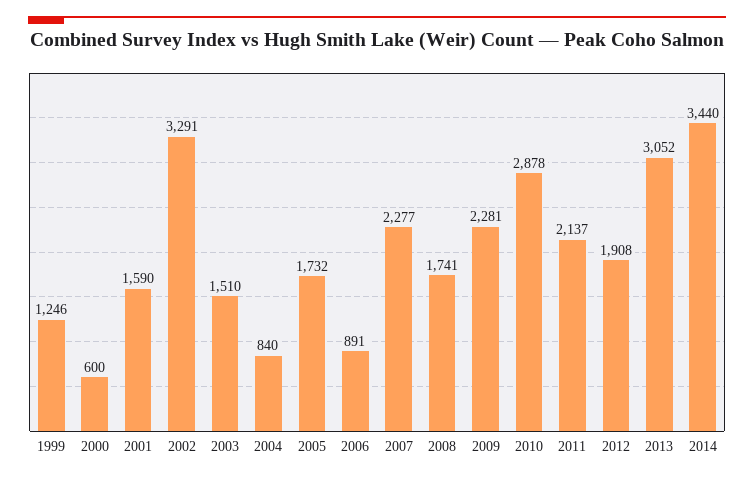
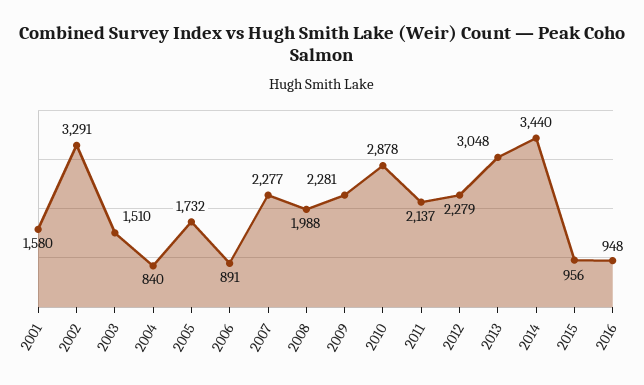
1999: 1246 -> none
2000: 600 -> none
2001: 1590 -> 1580
2008: 1741 -> 1988
2012: 1908 -> 2279
2013: 3052 -> 3048
2015: none -> 956
2016: none -> 948

